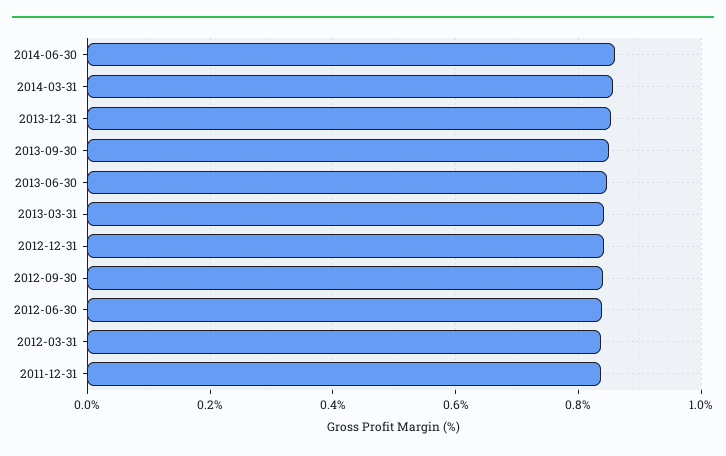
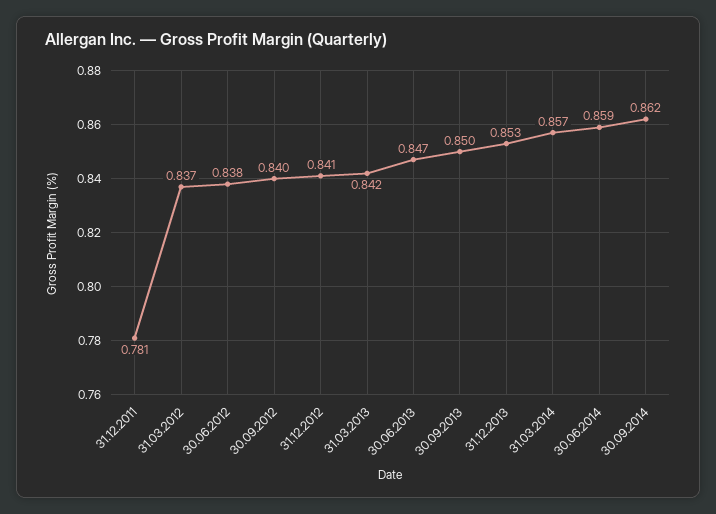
2011-12-31: 0.84 -> 0.781
30.09.2014: none -> 0.862

